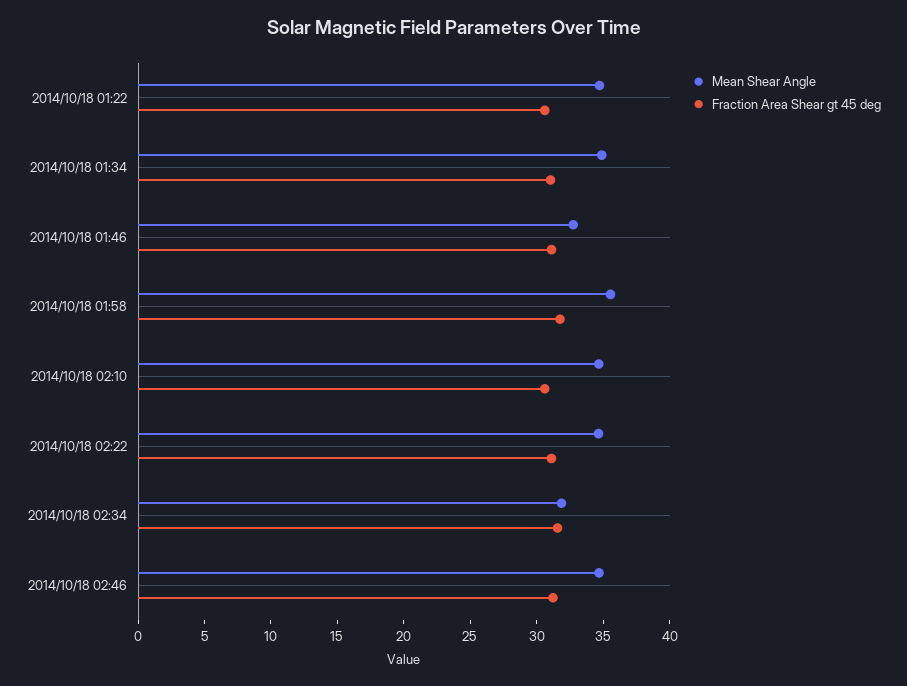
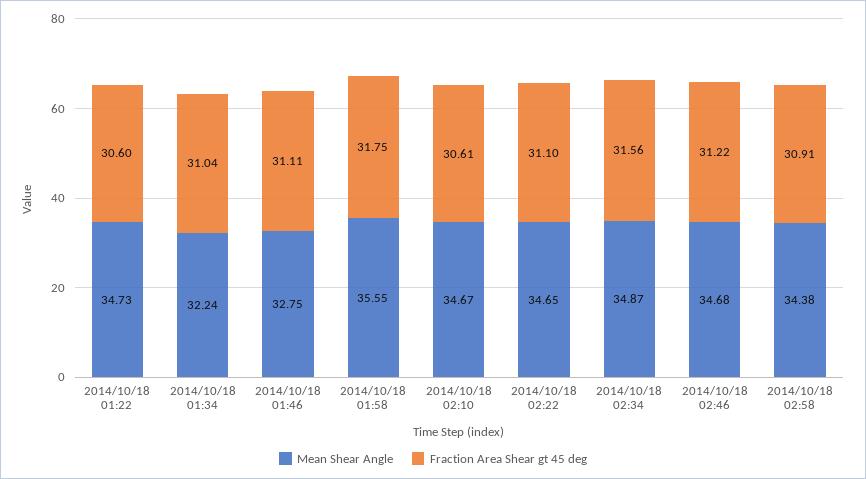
Mean Shear Angle, 2014/10/18 01:34: 35 -> 32.24
Mean Shear Angle, 2014/10/18 02:34: 32 -> 34.87
Mean Shear Angle, 2014/10/18 02:58: none -> 34.38
Fraction Area Shear gt 45 deg, 2014/10/18 02:58: none -> 30.91

